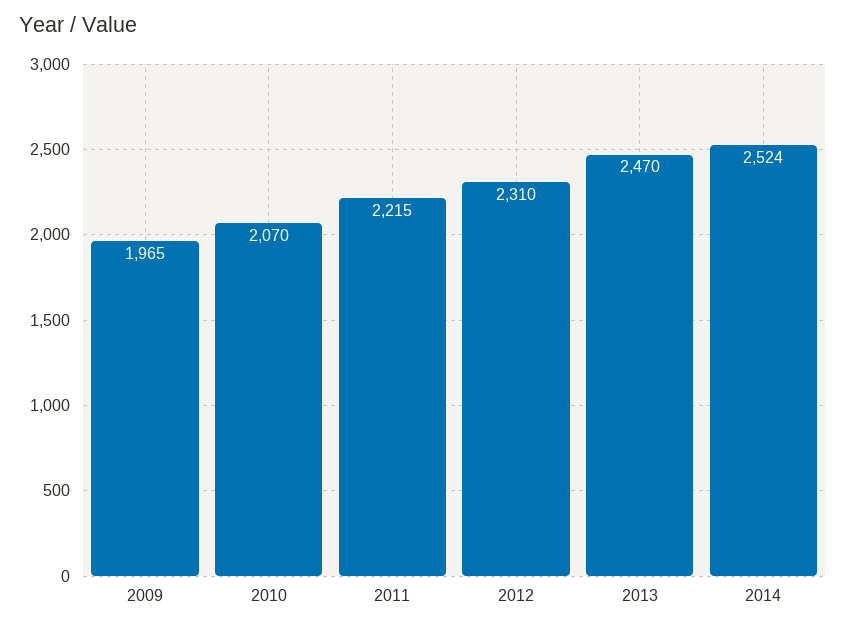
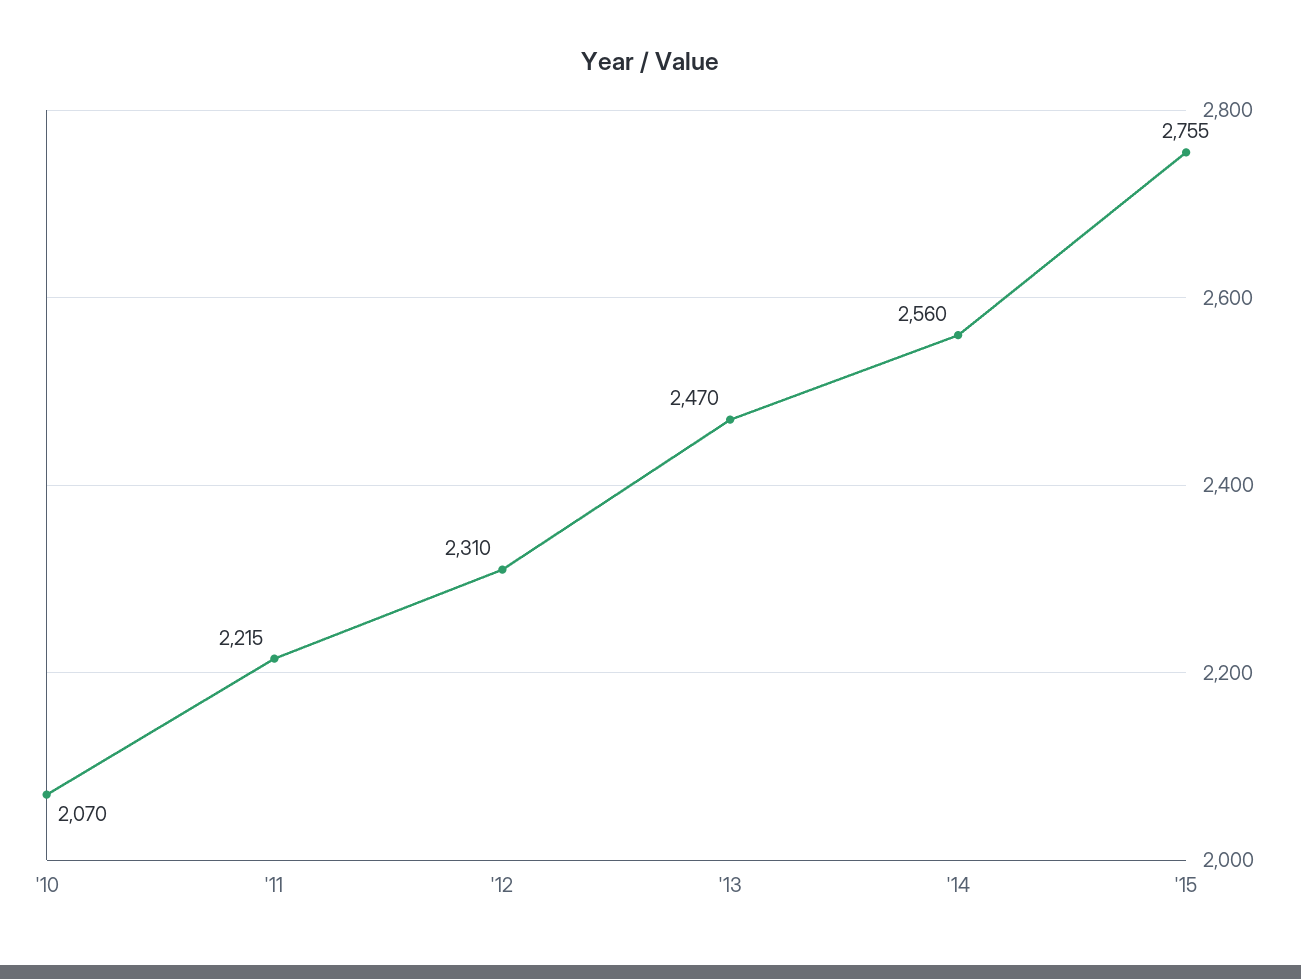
2009: 1965 -> none
2014: 2524 -> 2560
'15: none -> 2755

